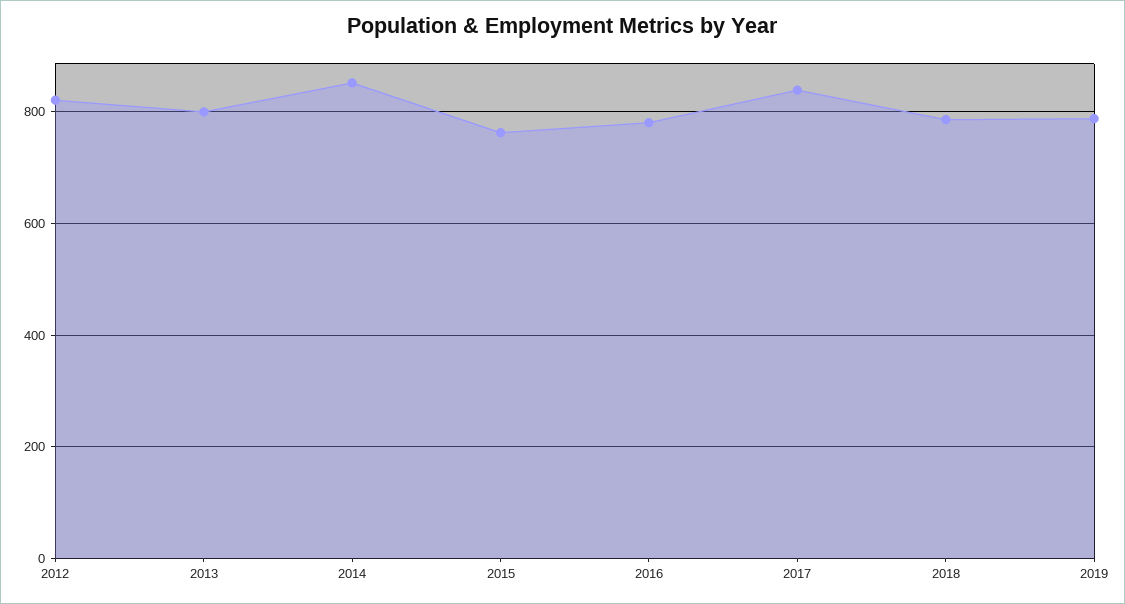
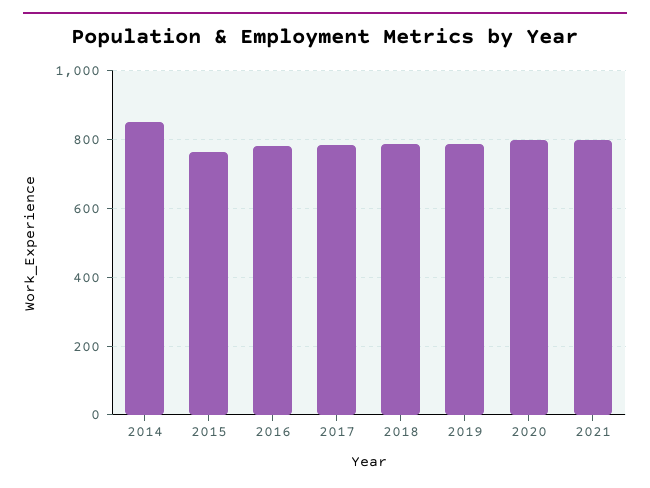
2012: 820 -> none
2013: 800 -> none
2017: 840 -> 780
2020: none -> 800
2021: none -> 800

